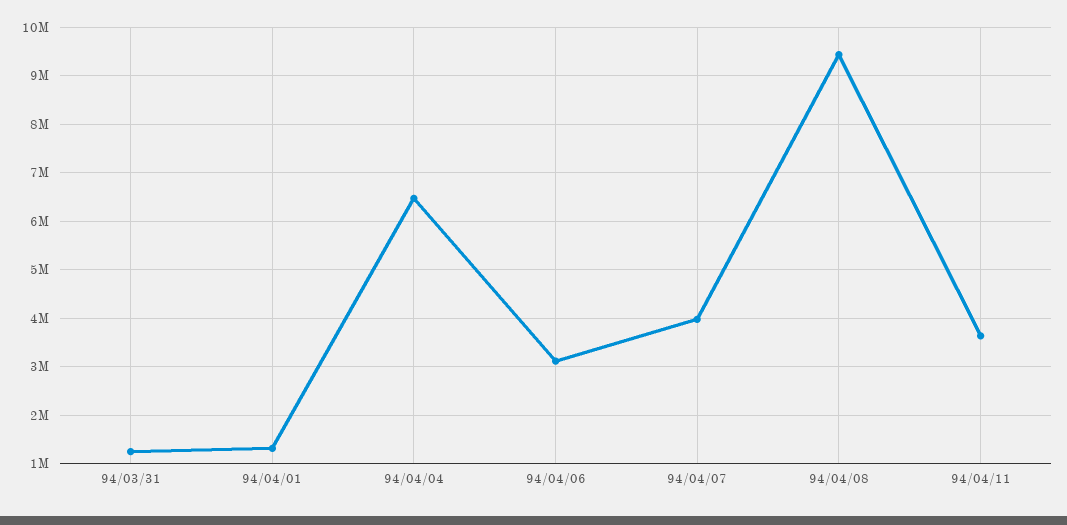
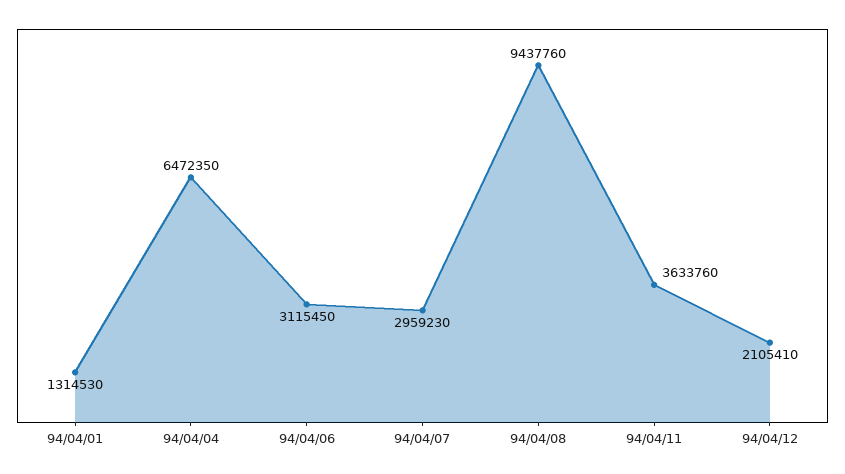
94/03/31: 1200000 -> none
94/04/07: 4000000 -> 2959230
94/04/12: none -> 2105410

